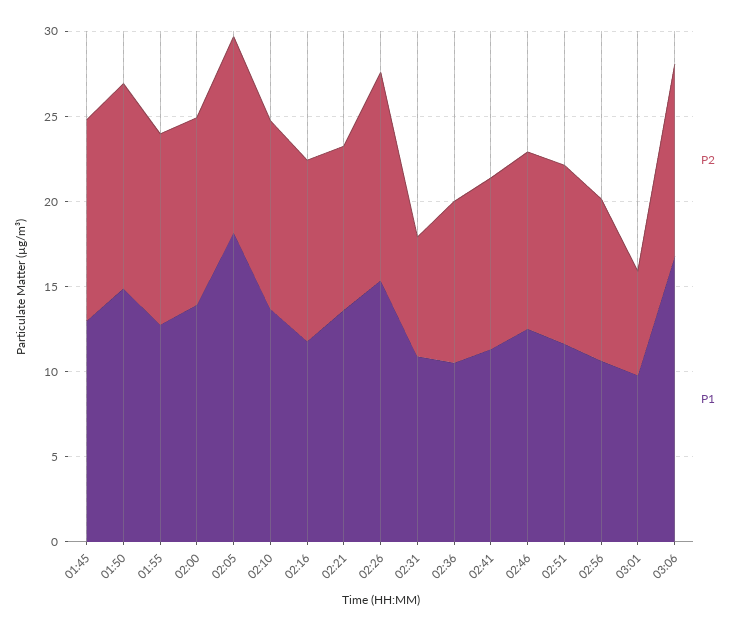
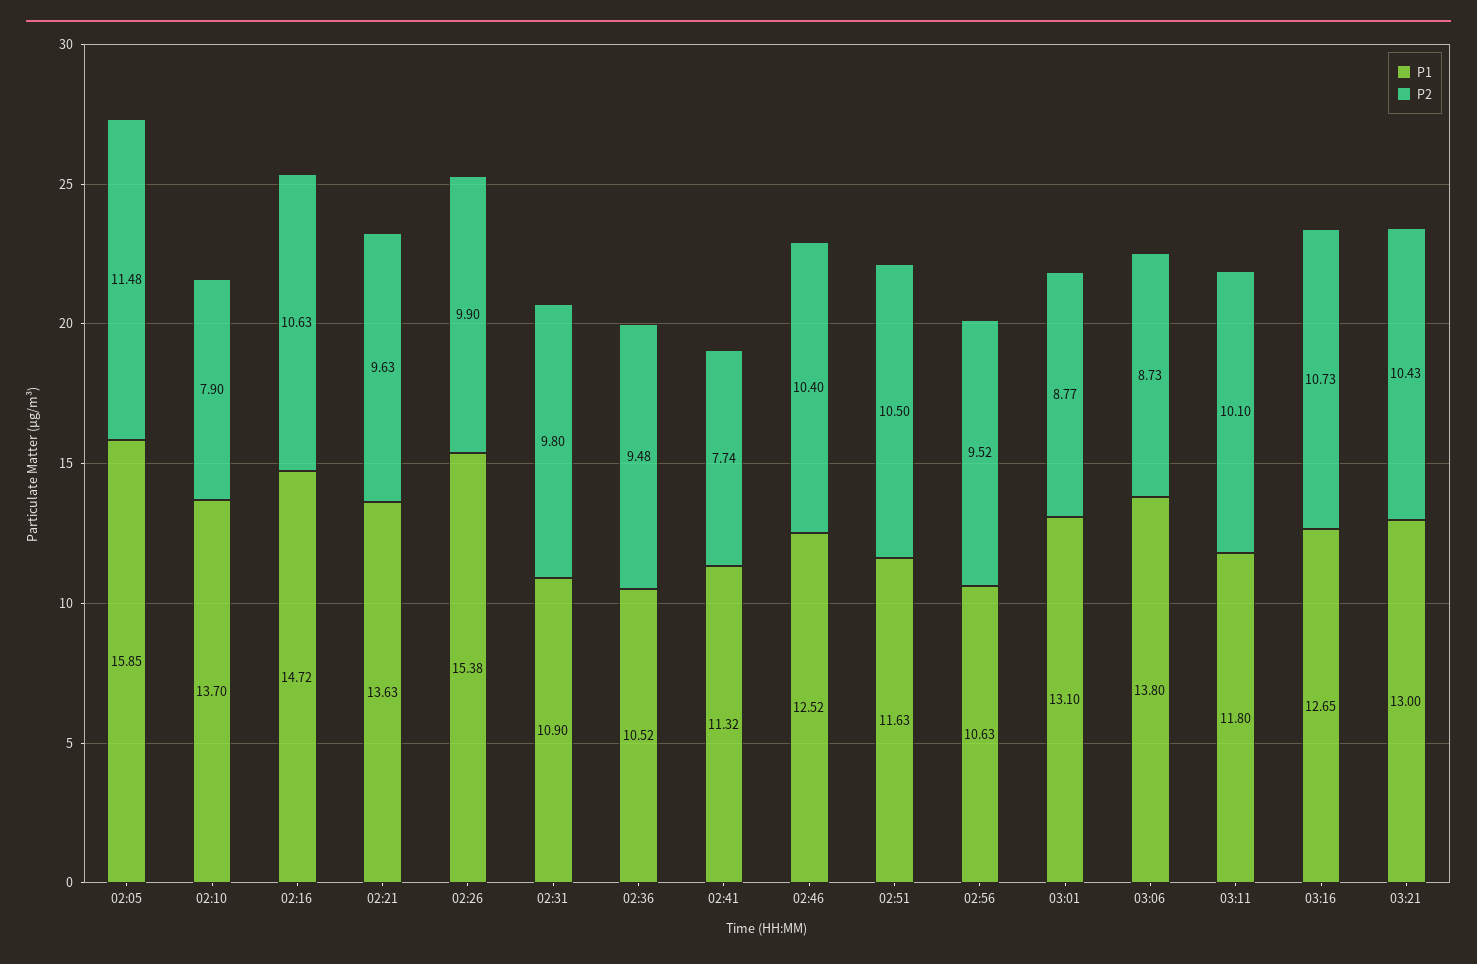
P2, 01:45: 12 -> none
P1, 01:45: 13 -> none
P2, 01:50: 12 -> none
P1, 01:50: 15 -> none
P2, 01:55: 11 -> none
P1, 01:55: 13 -> none
P2, 02:00: 11 -> none
P1, 02:00: 14 -> none
P1, 02:05: 18 -> 15.85
P2, 02:10: 11 -> 7.9
P1, 02:16: 12 -> 14.72
P2, 02:26: 12 -> 9.9
P2, 02:31: 7 -> 9.8
P2, 02:41: 10 -> 7.74
P2, 03:01: 6 -> 8.77
P1, 03:01: 10 -> 13.1
P2, 03:06: 11 -> 8.73
P1, 03:06: 17 -> 13.8
P1, 03:11: none -> 11.8
P2, 03:11: none -> 10.1
P1, 03:16: none -> 12.65
P2, 03:16: none -> 10.73
P1, 03:21: none -> 13
P2, 03:21: none -> 10.43

